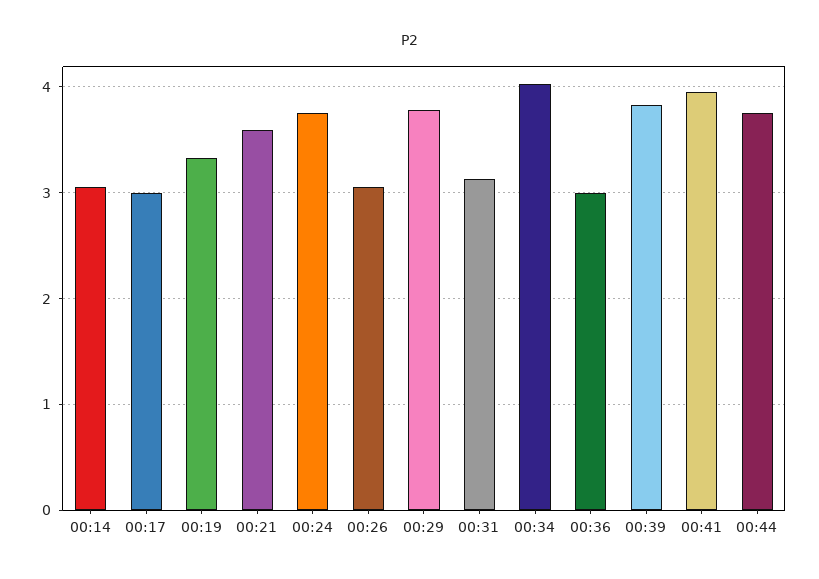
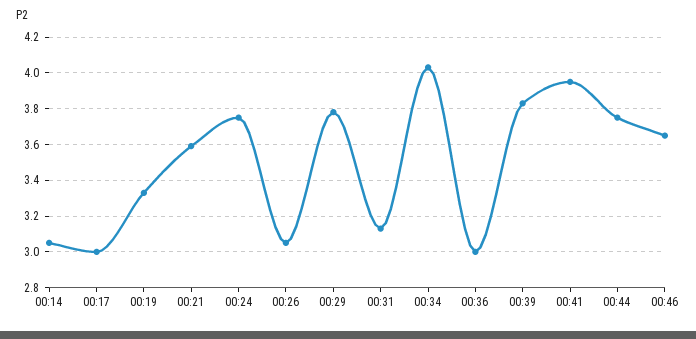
00:46: none -> 3.65

